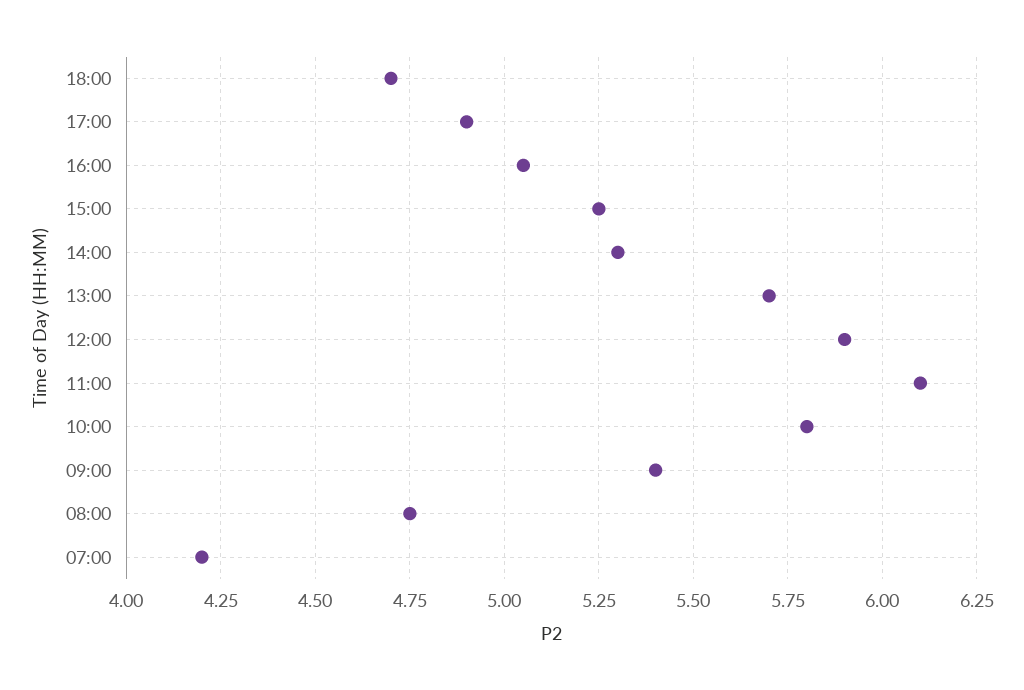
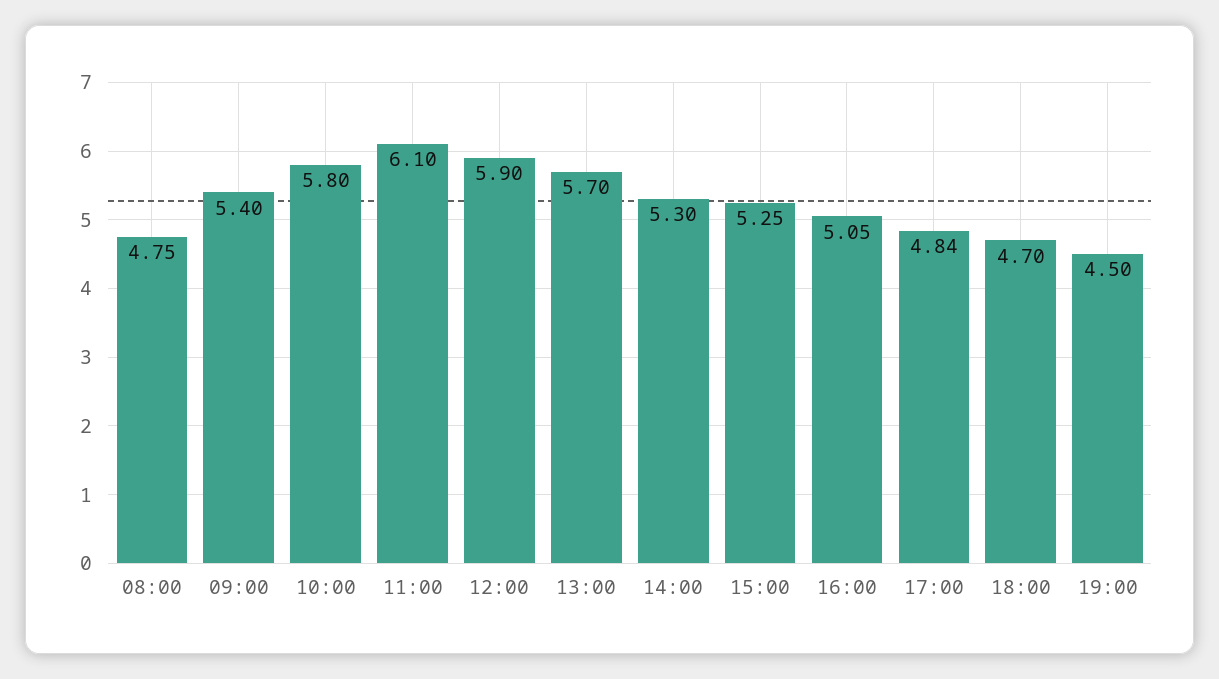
17:00: 4.9 -> 4.84
07:00: 4.2 -> none
19:00: none -> 4.5

